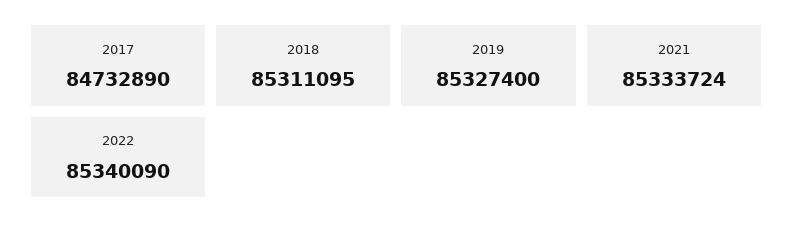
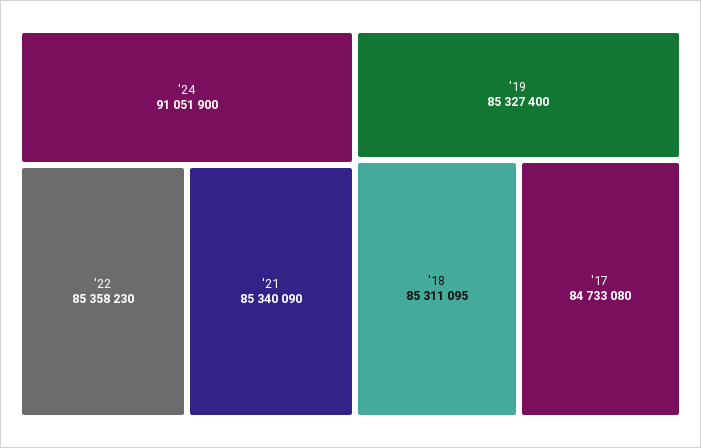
2017: 84732890 -> 84733080
2021: 85333724 -> 85340090
2022: 85340090 -> 85358230
'24: none -> 91051900

